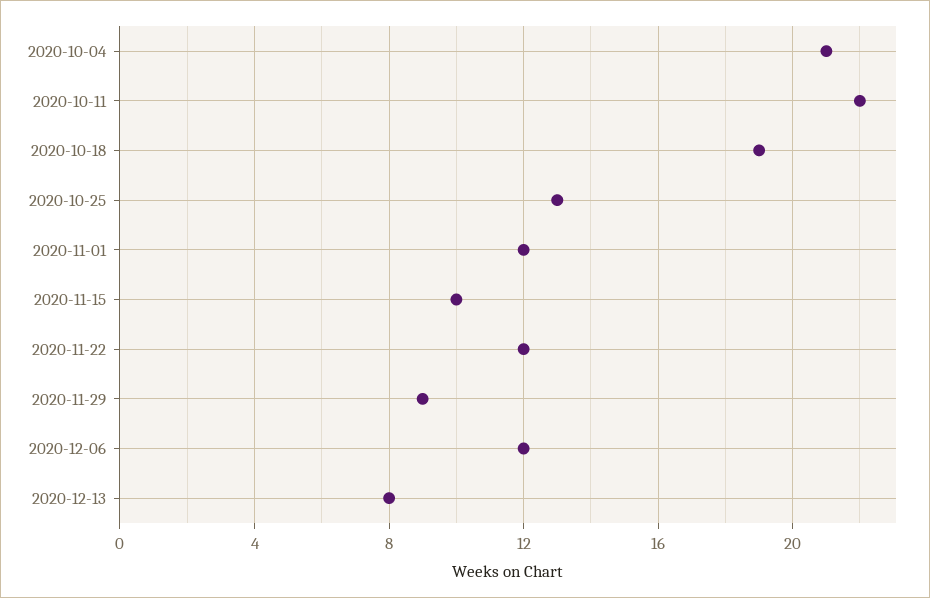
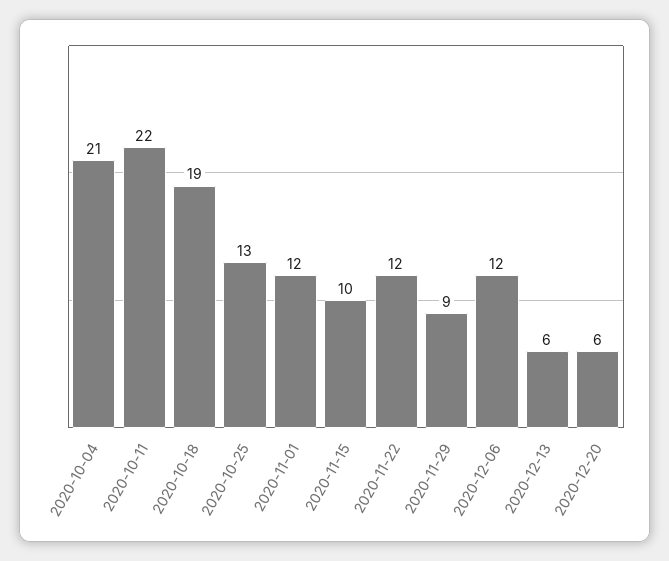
2020-12-13: 8 -> 6
2020-12-20: none -> 6

